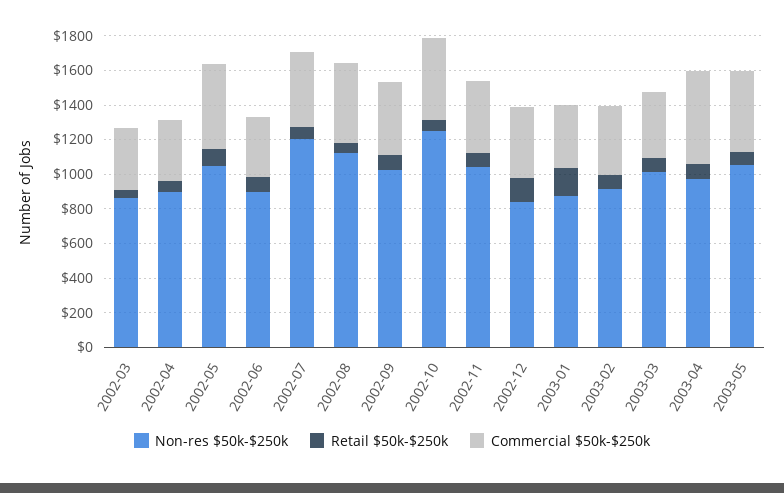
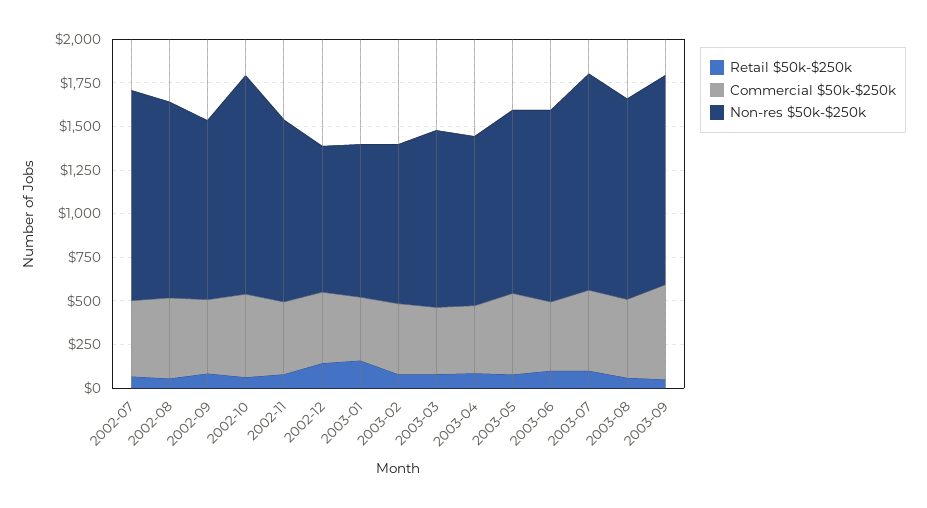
Non-res $50k-$250k, 2002-03: 850 -> none
Retail $50k-$250k, 2002-03: 50 -> none
Commercial $50k-$250k, 2002-03: 350 -> none
Non-res $50k-$250k, 2002-04: 900 -> none
Retail $50k-$250k, 2002-04: 50 -> none
Commercial $50k-$250k, 2002-04: 350 -> none
Non-res $50k-$250k, 2002-05: 1050 -> none
Retail $50k-$250k, 2002-05: 100 -> none
Commercial $50k-$250k, 2002-05: 500 -> none
Non-res $50k-$250k, 2002-06: 900 -> none
Retail $50k-$250k, 2002-06: 100 -> none
Commercial $50k-$250k, 2002-06: 350 -> none
Commercial $50k-$250k, 2003-04: 550 -> 400
Retail $50k-$250k, 2003-06: none -> 100
Commercial $50k-$250k, 2003-06: none -> 400
Non-res $50k-$250k, 2003-06: none -> 1100
Retail $50k-$250k, 2003-07: none -> 100
Commercial $50k-$250k, 2003-07: none -> 450
Non-res $50k-$250k, 2003-07: none -> 1250
Retail $50k-$250k, 2003-08: none -> 50
Commercial $50k-$250k, 2003-08: none -> 450
Non-res $50k-$250k, 2003-08: none -> 1150
Retail $50k-$250k, 2003-09: none -> 50
Commercial $50k-$250k, 2003-09: none -> 550
Non-res $50k-$250k, 2003-09: none -> 1200

